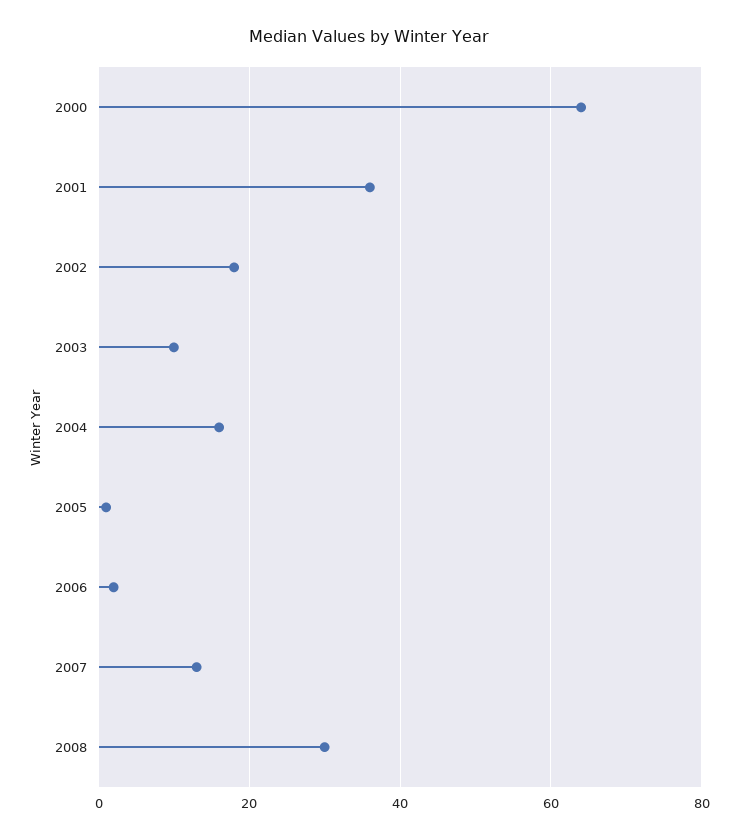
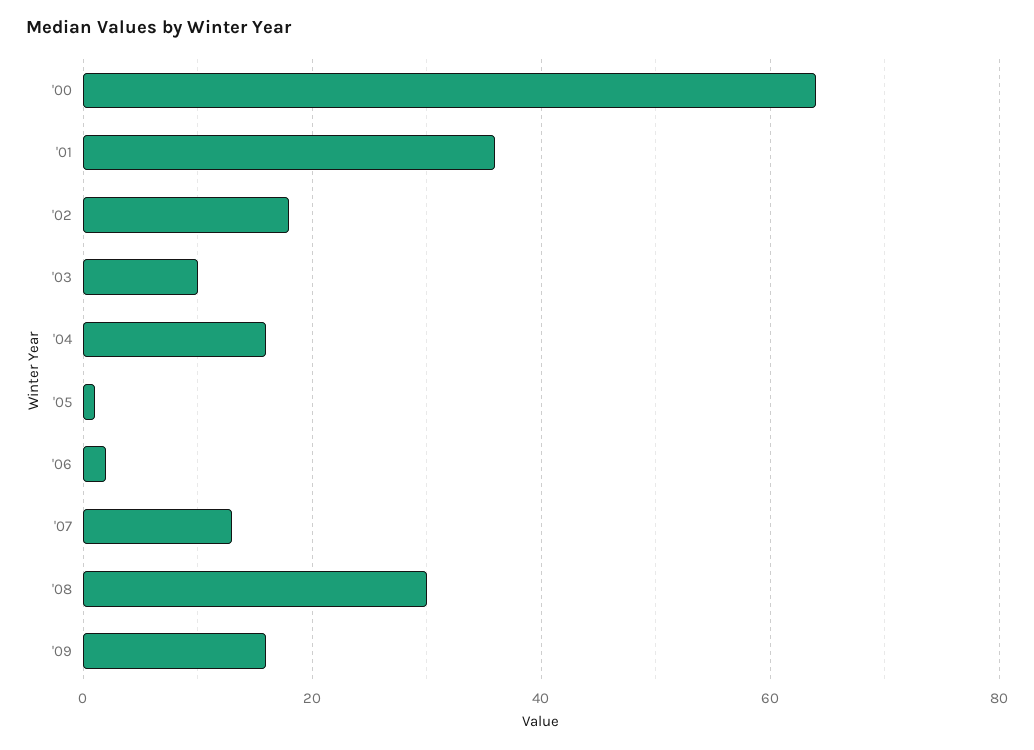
'09: none -> 15

